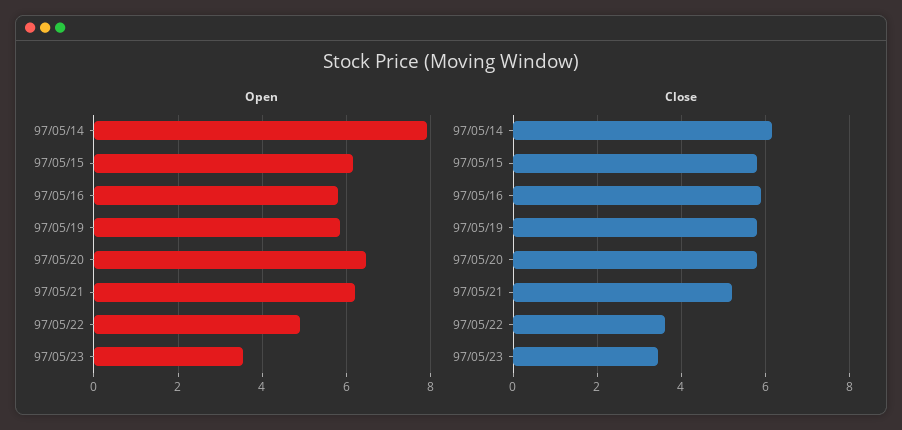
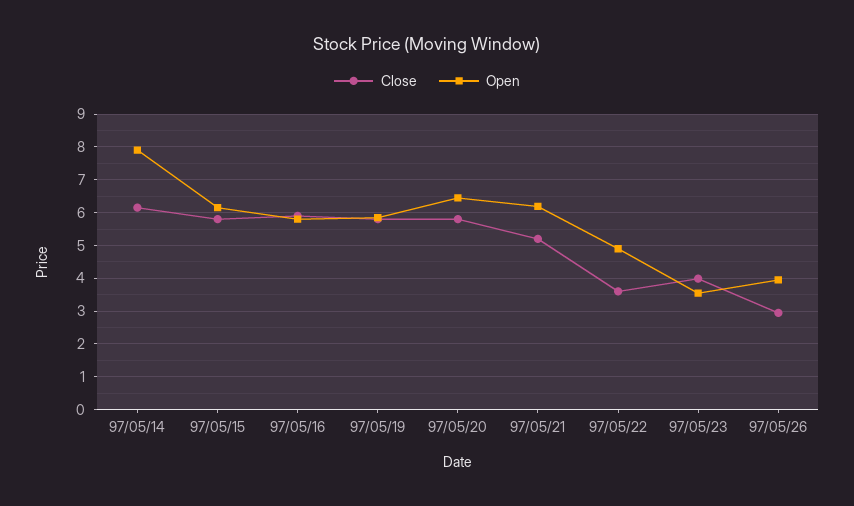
Close, 97/05/23: 3.4 -> 4
Close, 97/05/26: none -> 3
Open, 97/05/26: none -> 4

